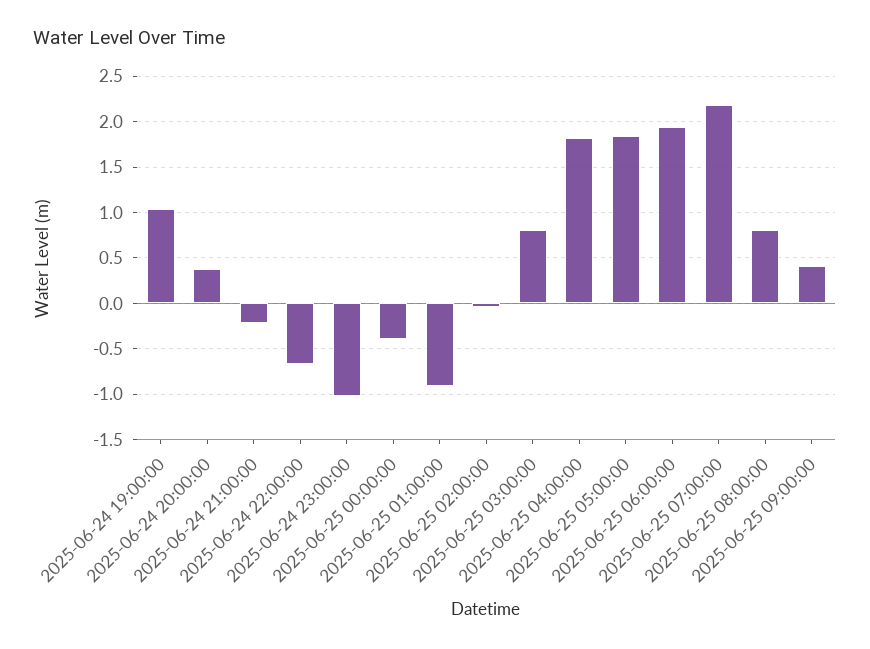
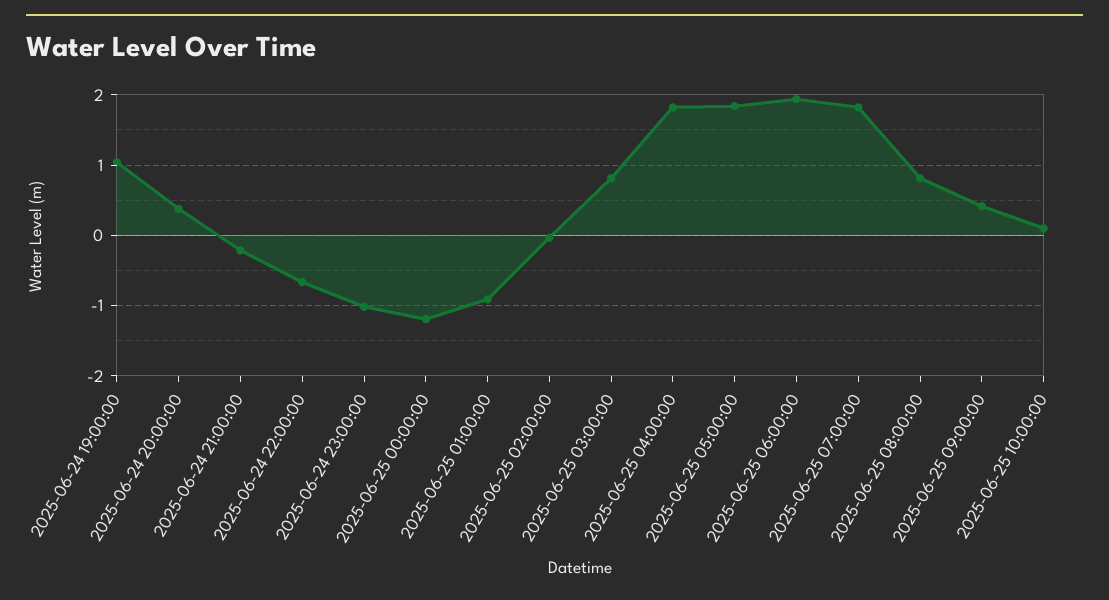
2025-06-25 00:00:00: -0.4 -> -1.2
2025-06-25 07:00:00: 2.2 -> 1.8
2025-06-25 10:00:00: none -> 0.1

